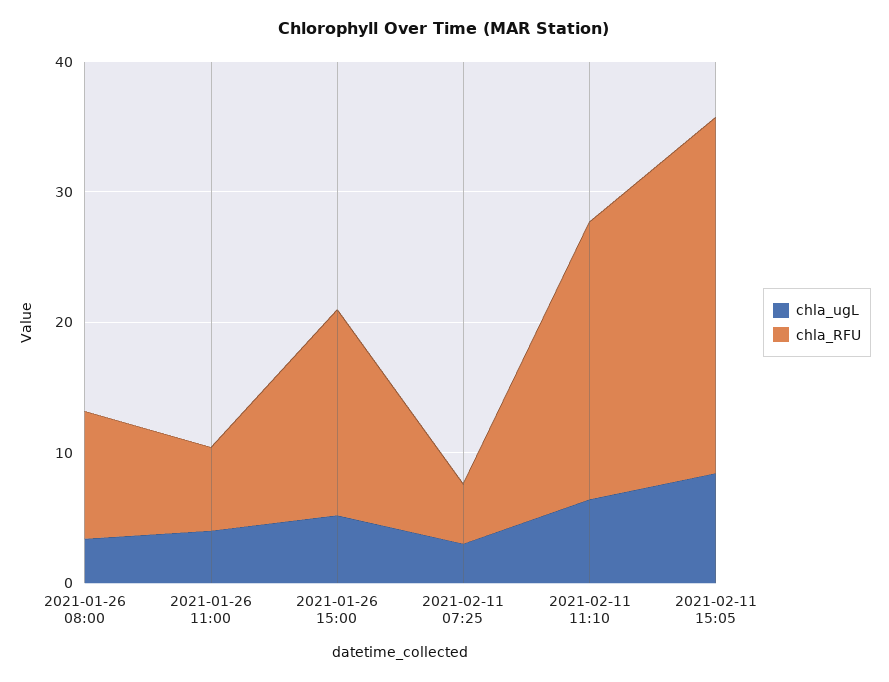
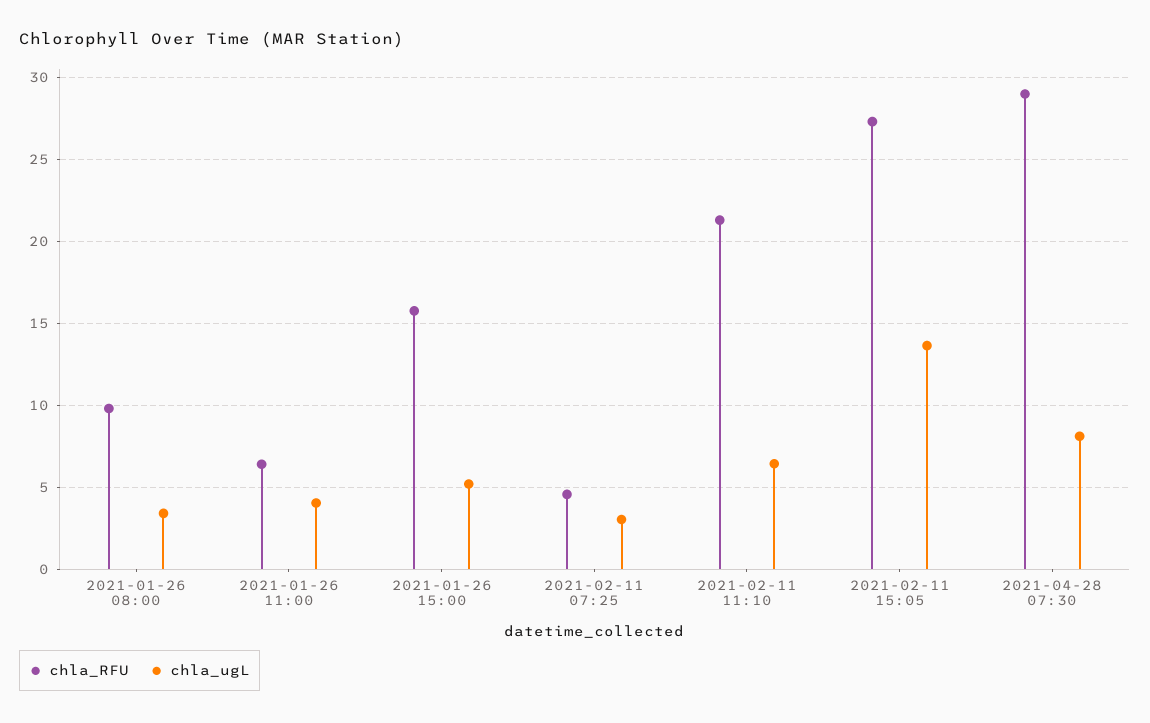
chla_ugL, 2021-02-11 15:05: 8 -> 13.5
chla_RFU, 2021-04-28 07:30: none -> 29
chla_ugL, 2021-04-28 07:30: none -> 8

